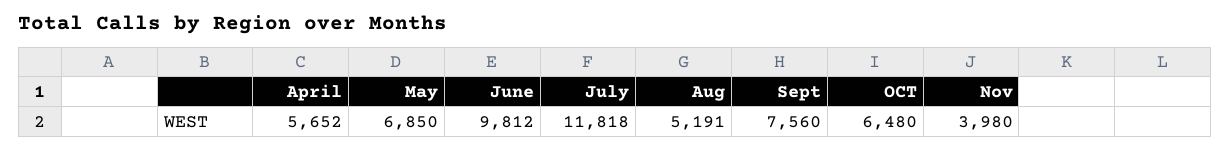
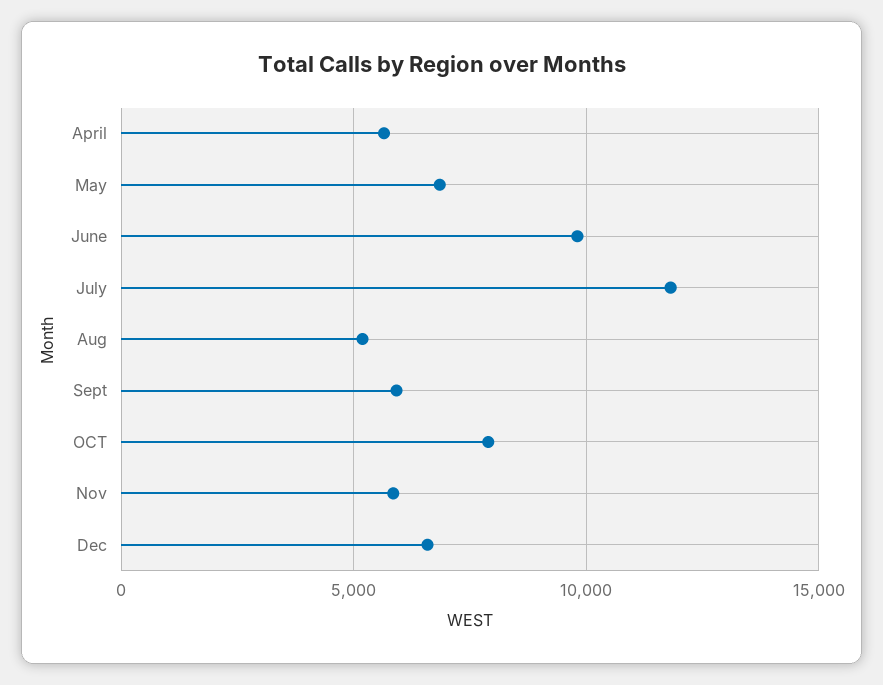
Sept: 7560 -> 6000
OCT: 6480 -> 8000
Nov: 3980 -> 6000
Dec: none -> 6500

